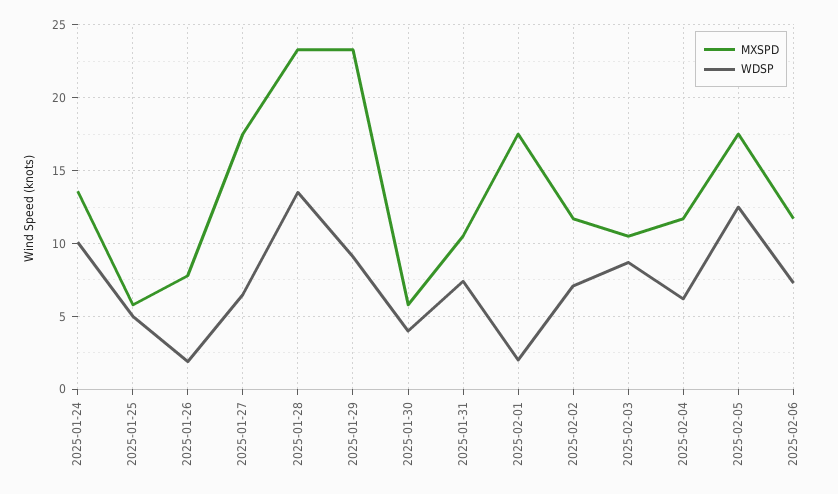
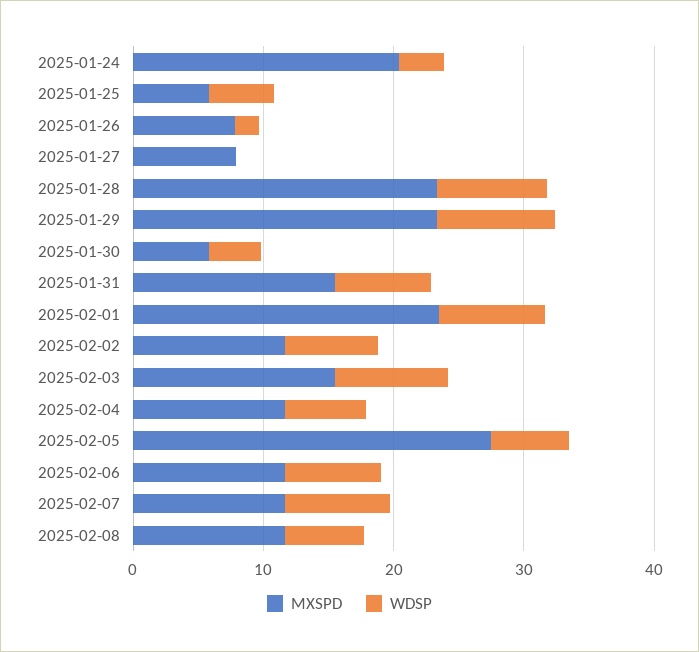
MXSPD, 2025-01-24: 13.5 -> 20
WDSP, 2025-01-24: 10 -> 4
MXSPD, 2025-01-27: 17.5 -> 8
WDSP, 2025-01-27: 6.5 -> 0
WDSP, 2025-01-28: 13.5 -> 8
MXSPD, 2025-01-31: 10.5 -> 16
MXSPD, 2025-02-01: 17.5 -> 24
WDSP, 2025-02-01: 2 -> 8
MXSPD, 2025-02-03: 10.5 -> 16
MXSPD, 2025-02-05: 17.5 -> 28
WDSP, 2025-02-05: 12.5 -> 6
MXSPD, 2025-02-07: none -> 12
WDSP, 2025-02-07: none -> 8
MXSPD, 2025-02-08: none -> 12
WDSP, 2025-02-08: none -> 6

